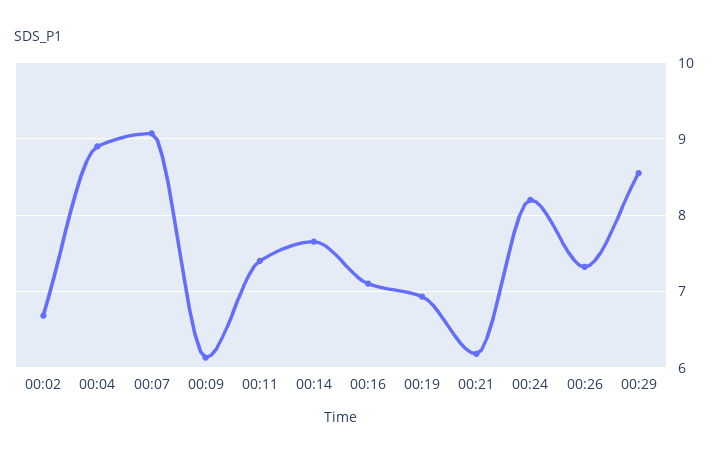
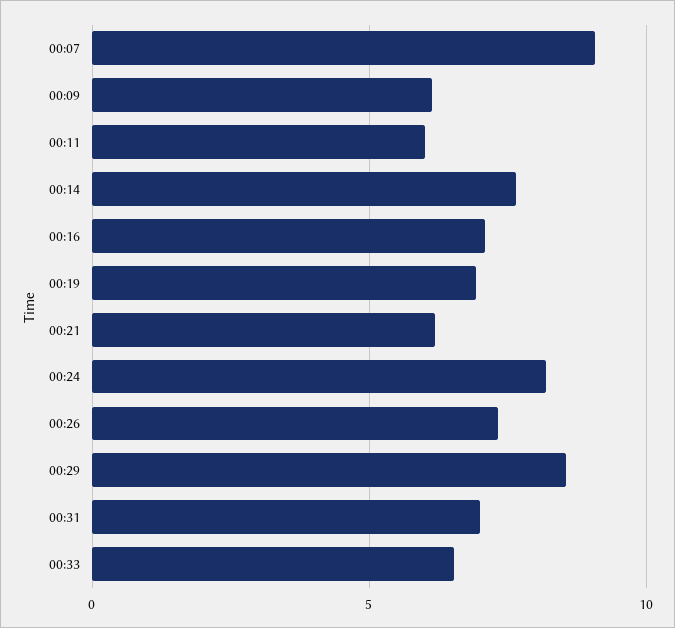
00:02: 6.7 -> none
00:04: 8.9 -> none
00:11: 7.4 -> 6
00:31: none -> 7
00:33: none -> 6.5

